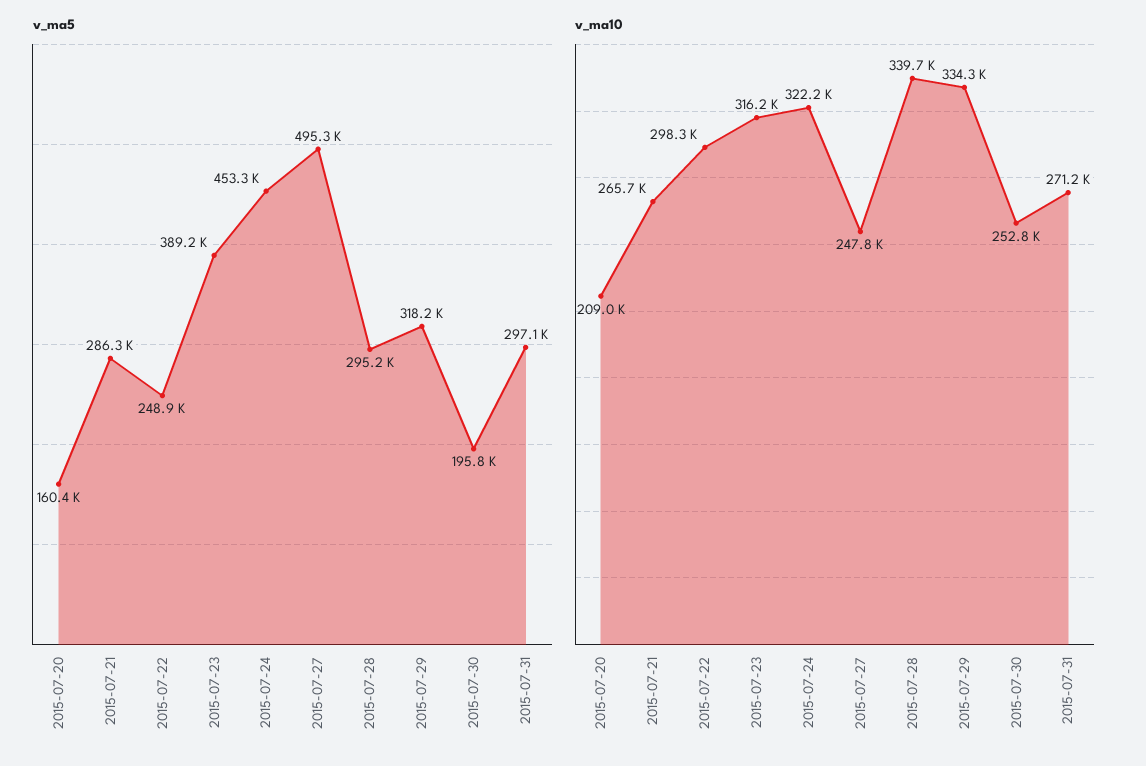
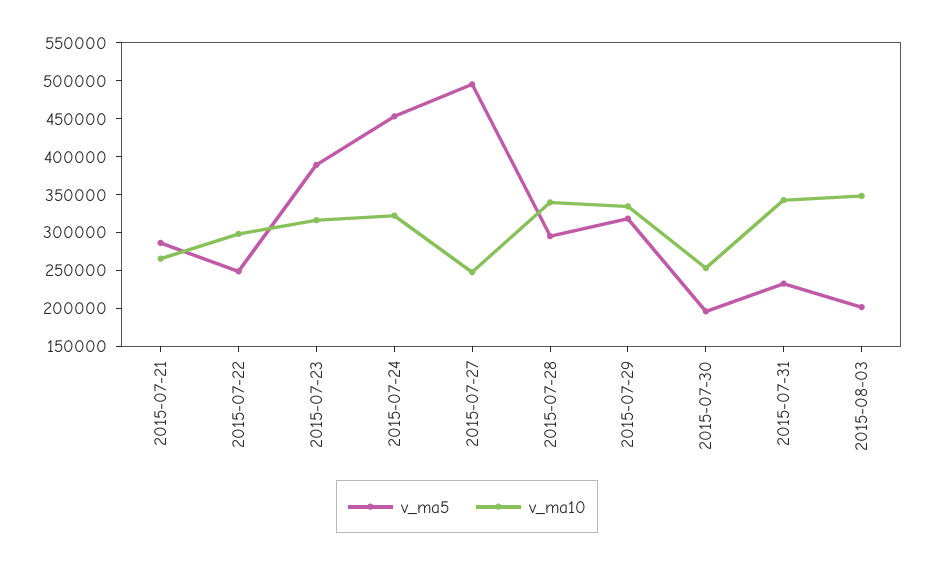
v_ma5, 2015-07-20: 160400 -> none
v_ma5, 2015-07-31: 297100 -> 225000
v_ma10, 2015-07-20: 209000 -> none
v_ma10, 2015-07-31: 271200 -> 350000
v_ma5, 2015-08-03: none -> 200000
v_ma10, 2015-08-03: none -> 350000

